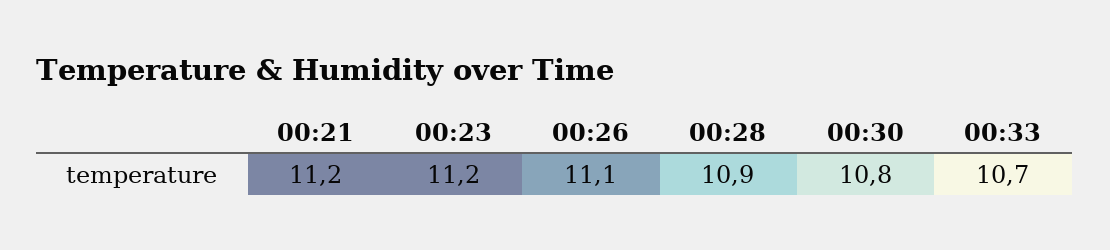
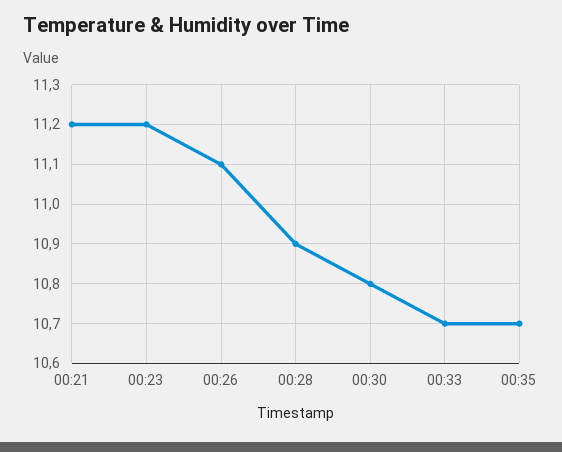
00:35: none -> 10.7

